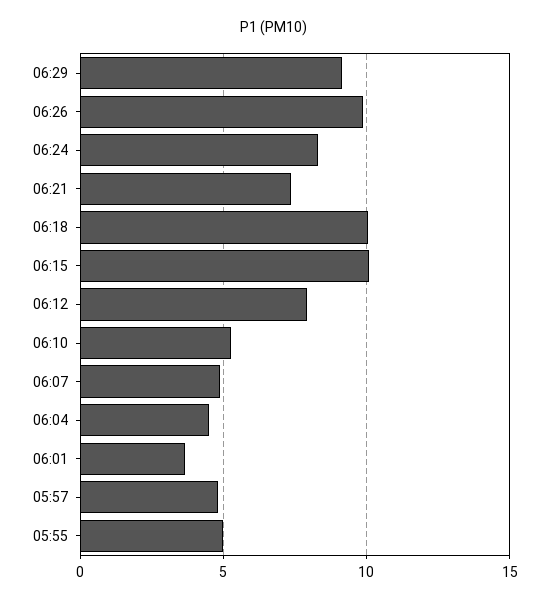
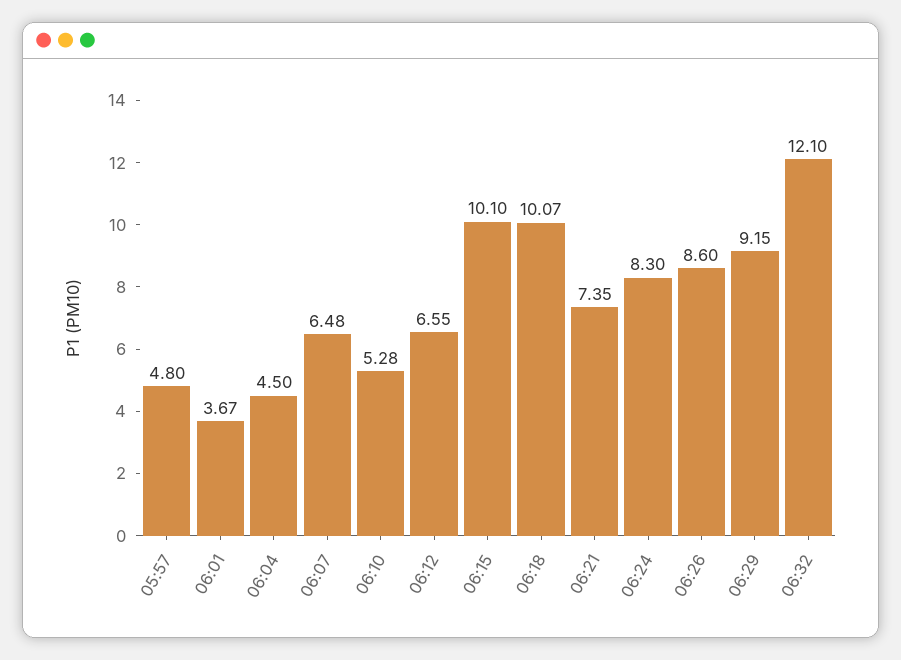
06:26: 10 -> 8.6
06:12: 8 -> 6.55
06:07: 5 -> 6.48
05:55: 5 -> none
06:32: none -> 12.1

